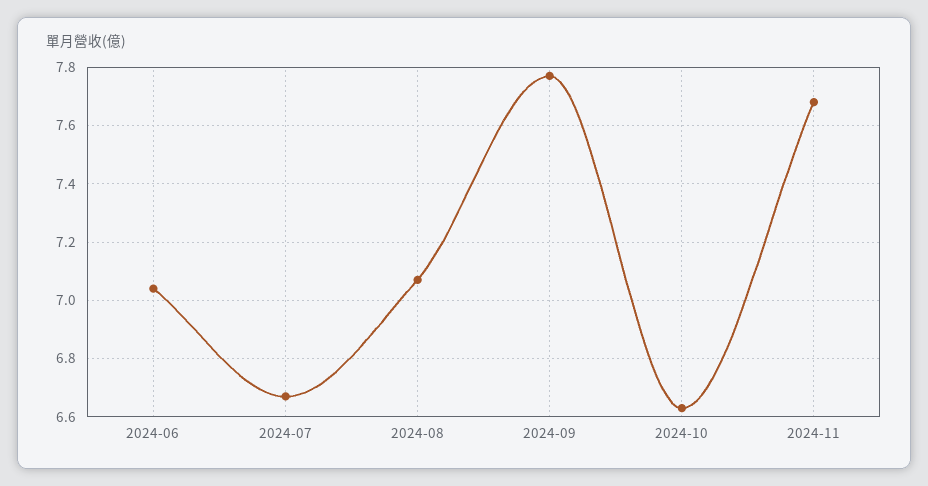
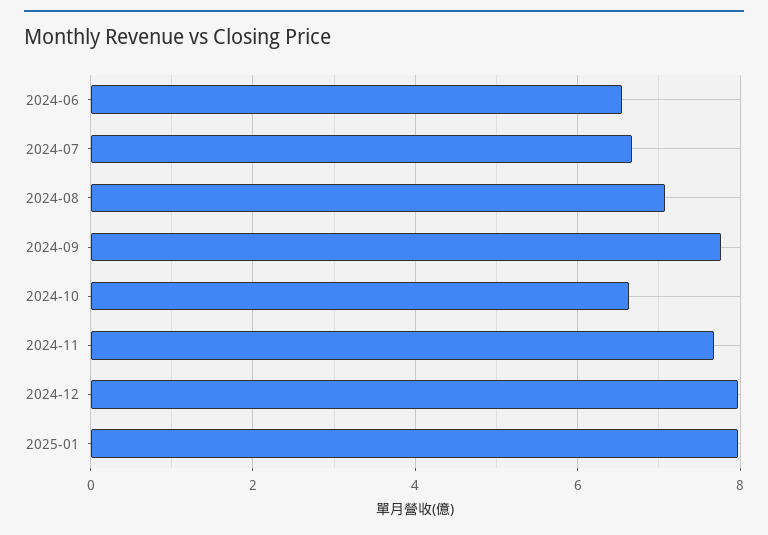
2024-06: 7.05 -> 6.6
2024-12: none -> 8
2025-01: none -> 8

